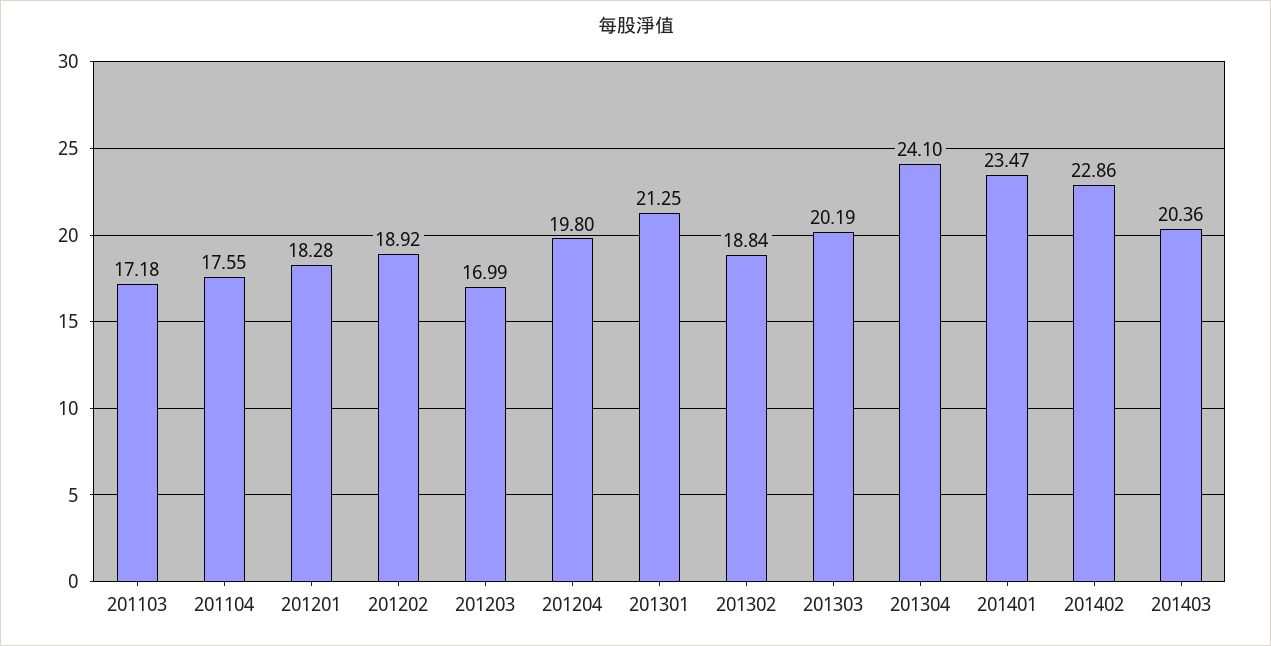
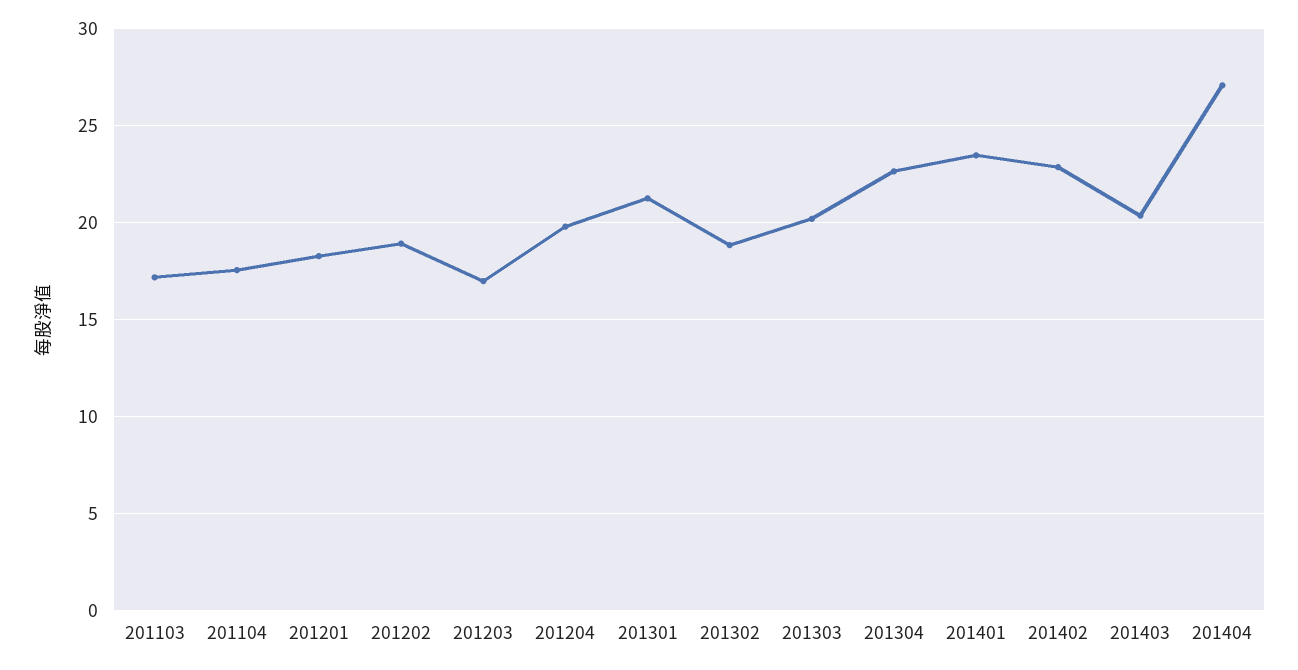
201304: 24.1 -> 22.5
201404: none -> 27

